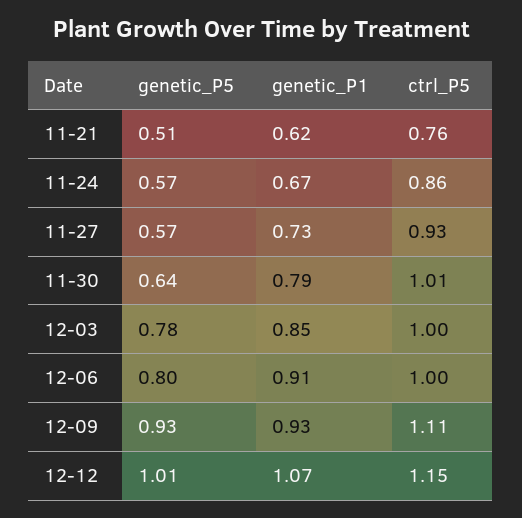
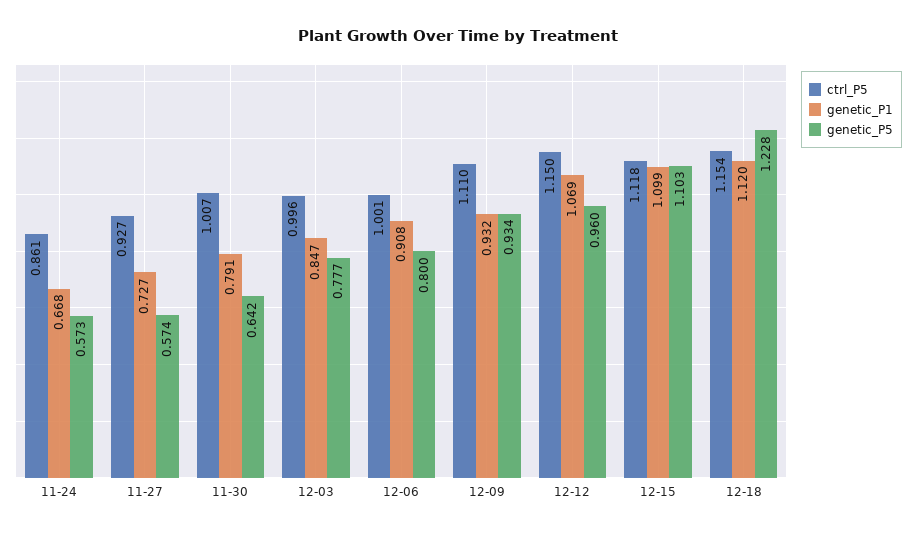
genetic_P5, 11-21: 0.51 -> none
genetic_P1, 11-21: 0.62 -> none
ctrl_P5, 11-21: 0.76 -> none
genetic_P5, 12-12: 1.01 -> 0.96
ctrl_P5, 12-15: none -> 1.118
genetic_P1, 12-15: none -> 1.099
genetic_P5, 12-15: none -> 1.103
ctrl_P5, 12-18: none -> 1.154
genetic_P1, 12-18: none -> 1.12
genetic_P5, 12-18: none -> 1.228

